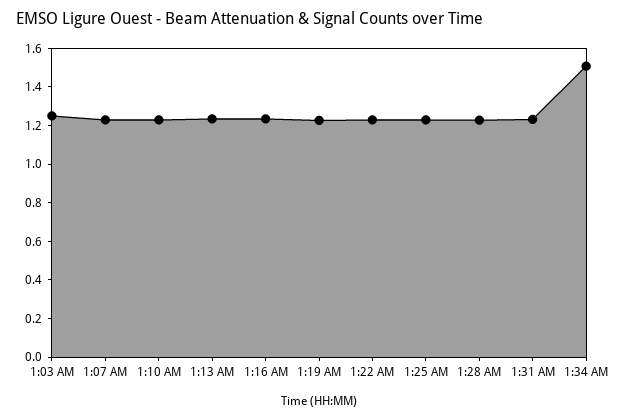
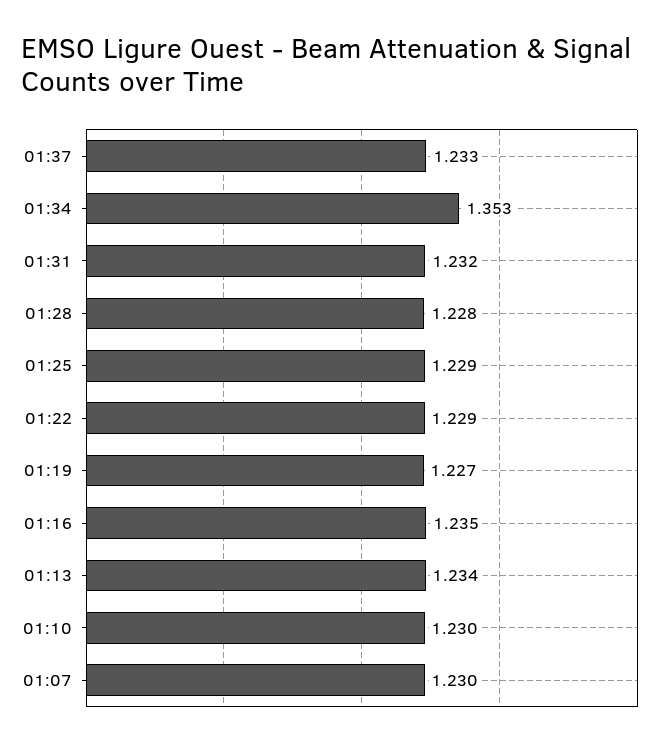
1:03 AM: 1.25 -> none
1:34 AM: 1.5 -> 1.353
01:37: none -> 1.233

